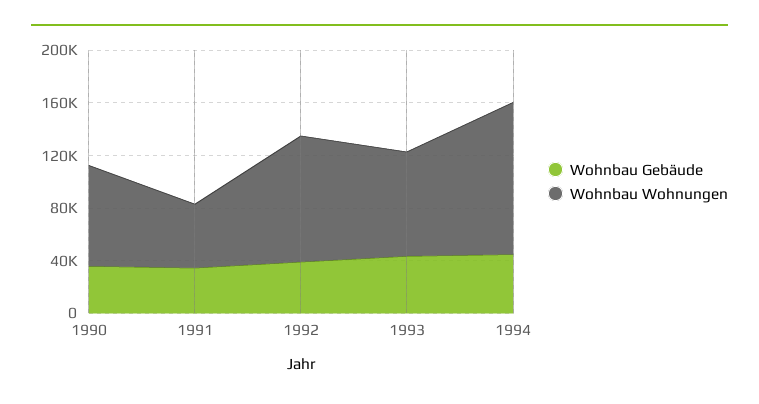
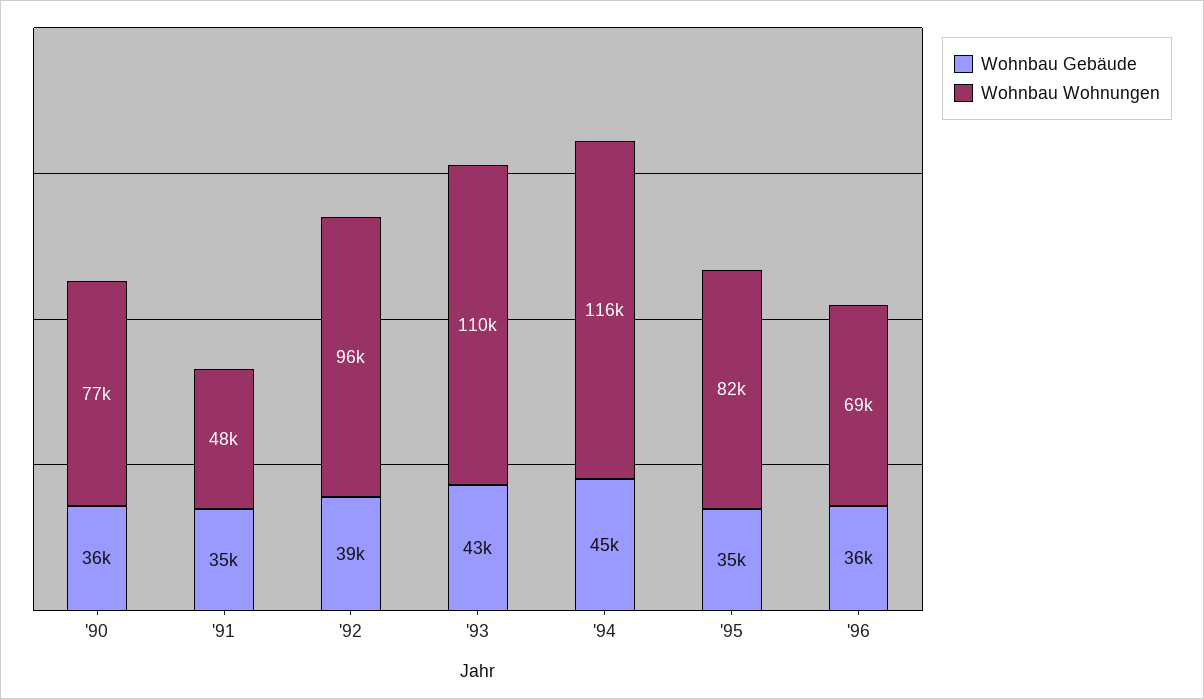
Wohnbau Wohnungen, 1993: 80000 -> 110000
Wohnbau Gebäude, '95: none -> 35000
Wohnbau Wohnungen, '95: none -> 82000
Wohnbau Gebäude, '96: none -> 36000
Wohnbau Wohnungen, '96: none -> 69000

